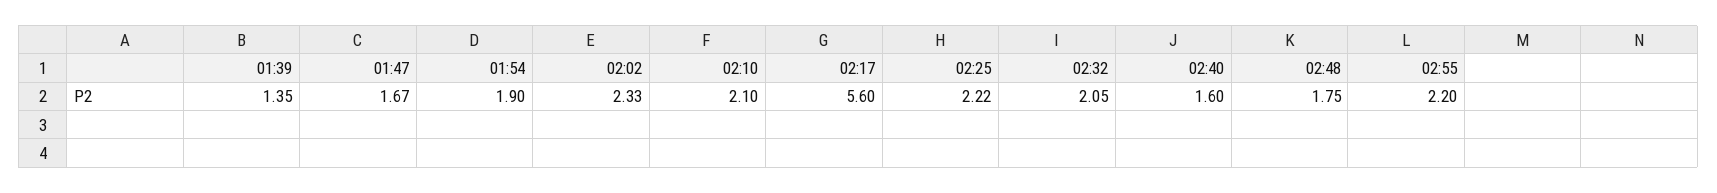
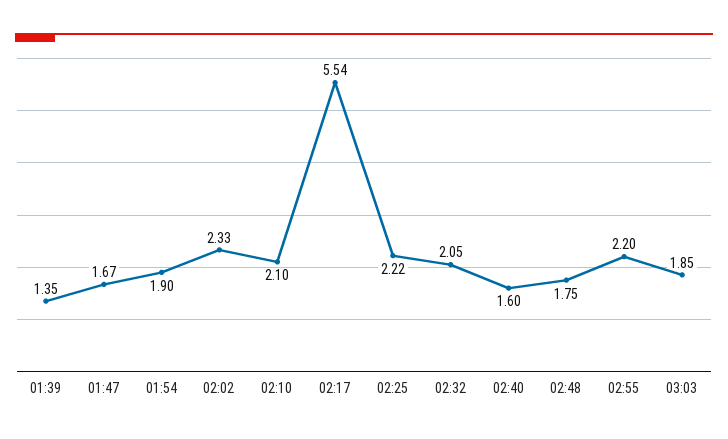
02:17: 5.6 -> 5.54
03:03: none -> 1.85

